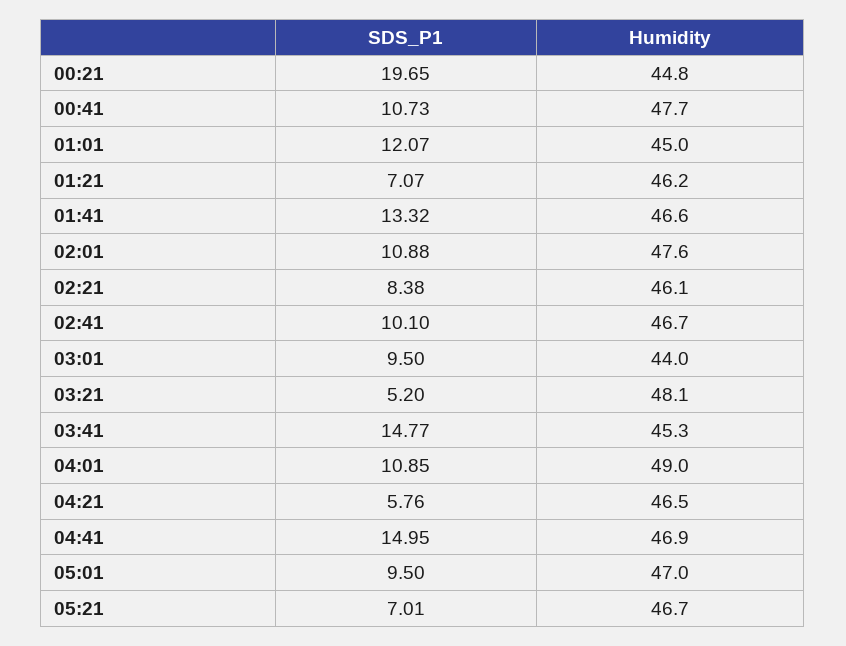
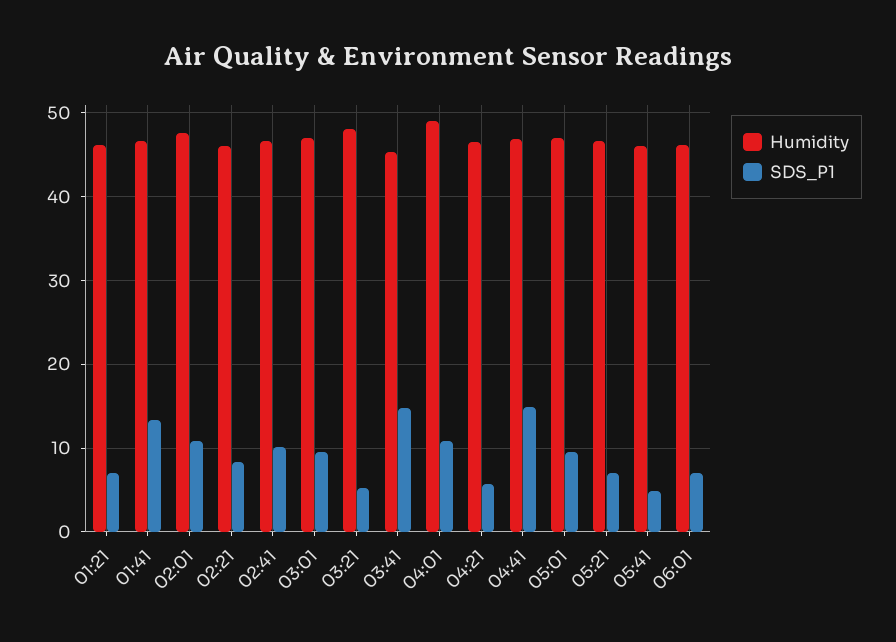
SDS_P1, 00:21: 19.65 -> none
Humidity, 00:21: 44.8 -> none
SDS_P1, 00:41: 10.73 -> none
Humidity, 00:41: 47.7 -> none
SDS_P1, 01:01: 12.07 -> none
Humidity, 01:01: 45 -> none
Humidity, 03:01: 44 -> 47
Humidity, 05:41: none -> 46
SDS_P1, 05:41: none -> 5
Humidity, 06:01: none -> 46
SDS_P1, 06:01: none -> 7

